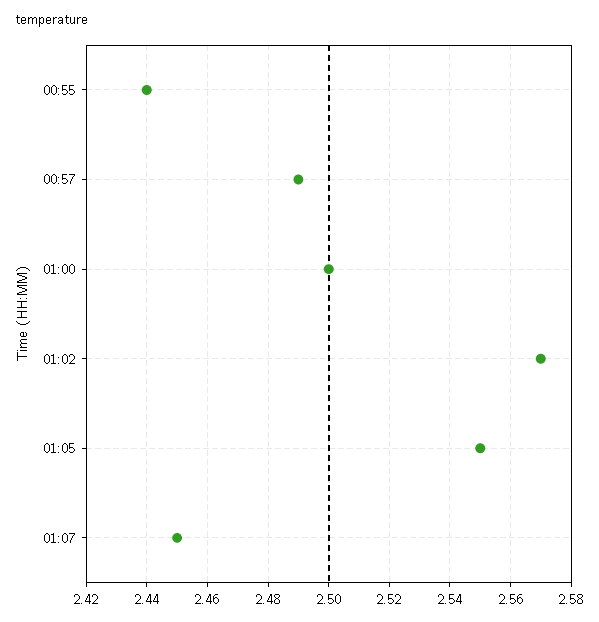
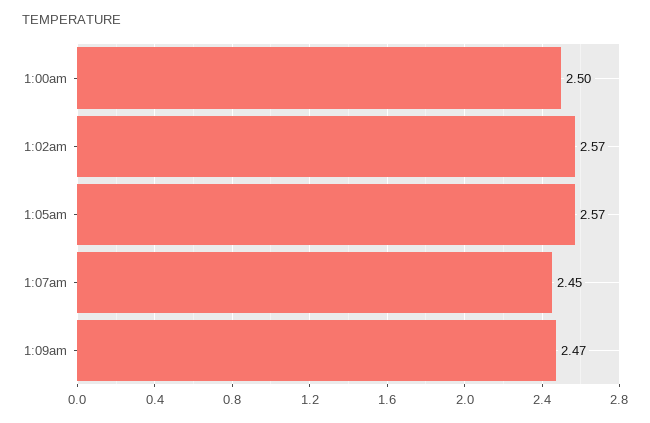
00:55: 2.44 -> none
00:57: 2.49 -> none
01:05: 2.55 -> 2.57
1:09am: none -> 2.47

